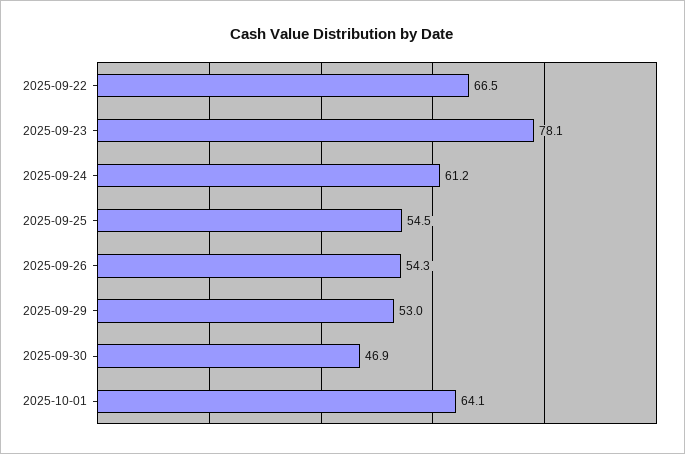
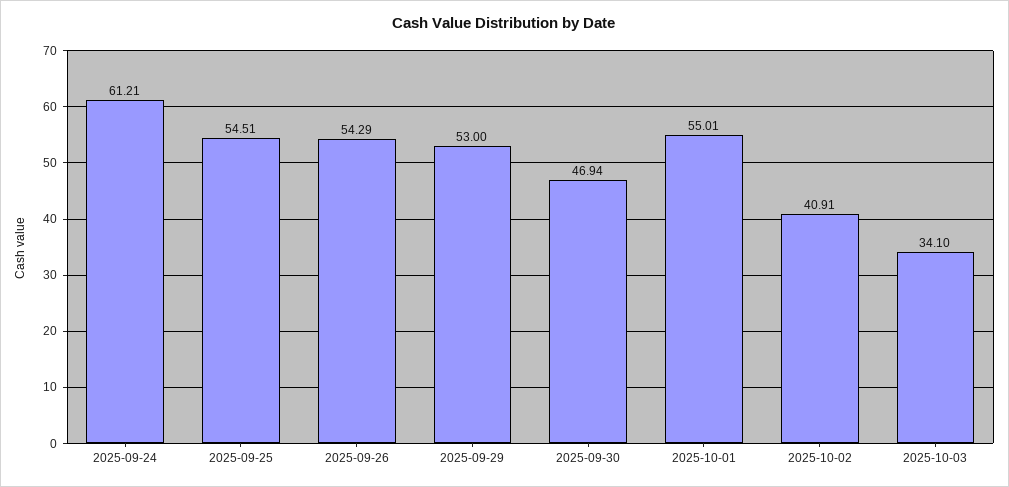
2025-09-22: 66.5 -> none
2025-09-23: 78.1 -> none
2025-10-01: 64.1 -> 55.01
2025-10-02: none -> 40.91
2025-10-03: none -> 34.1

